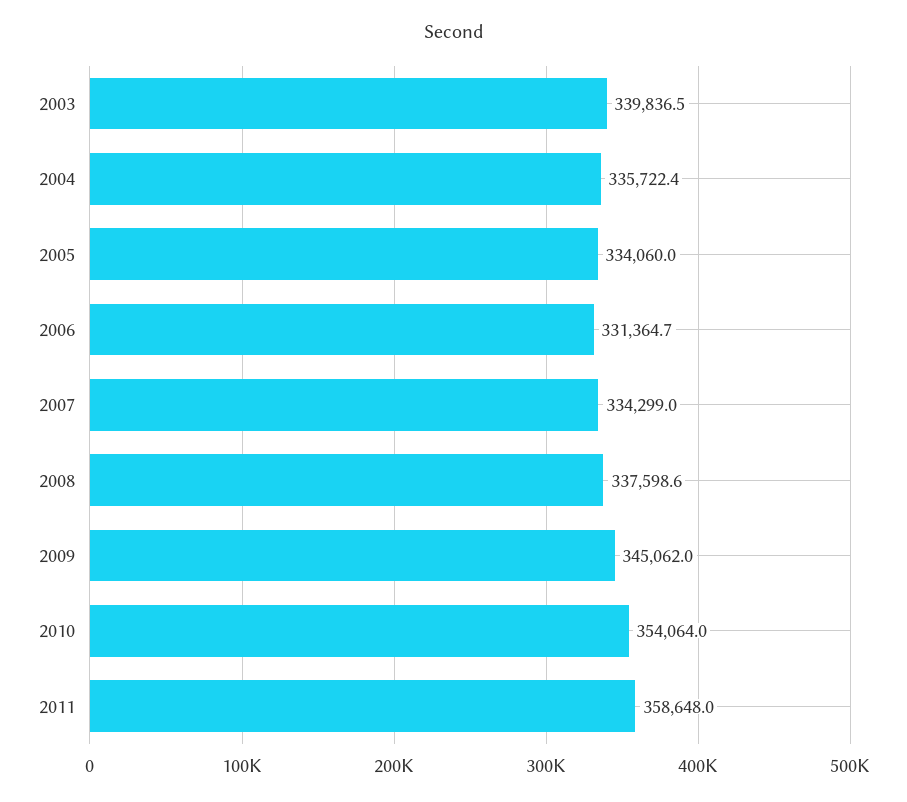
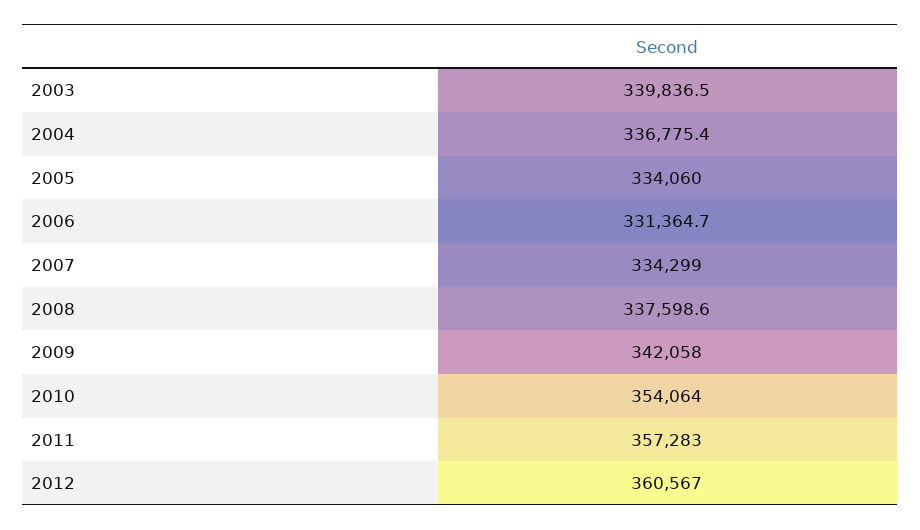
2004: 335722.4 -> 336775.4
2009: 345062 -> 342058
2011: 358648 -> 357283
2012: none -> 360567

